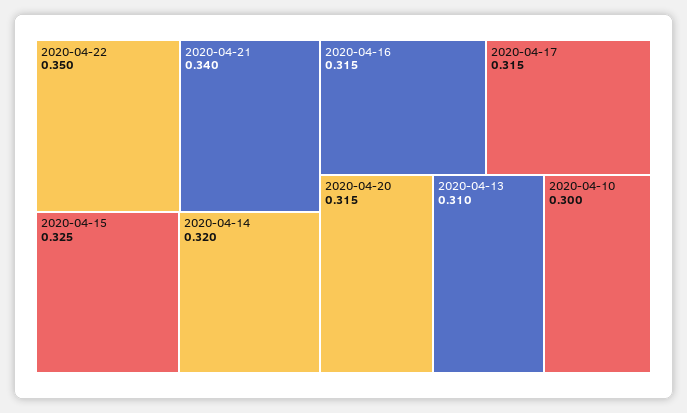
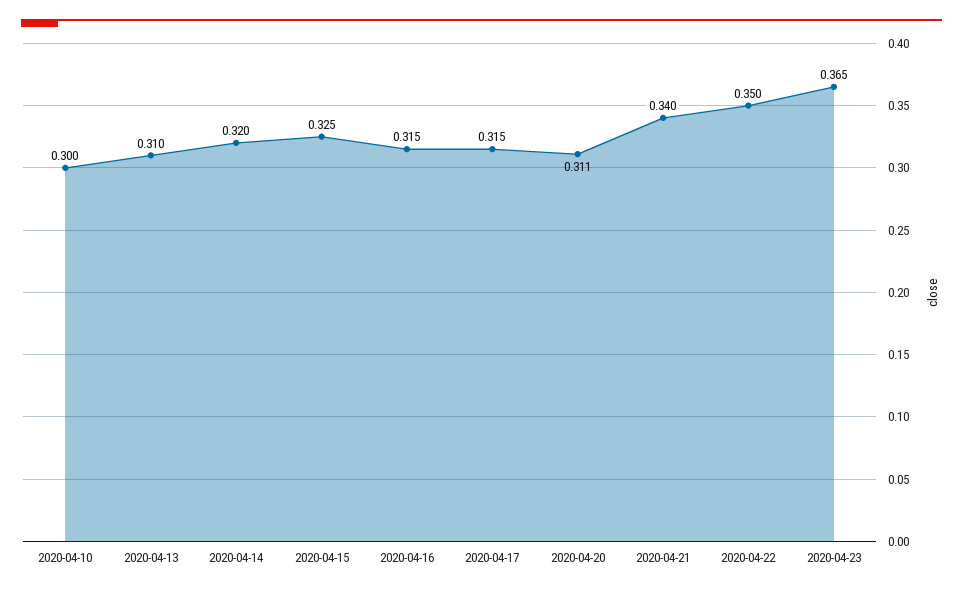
2020-04-20: 0.315 -> 0.311
2020-04-23: none -> 0.365

